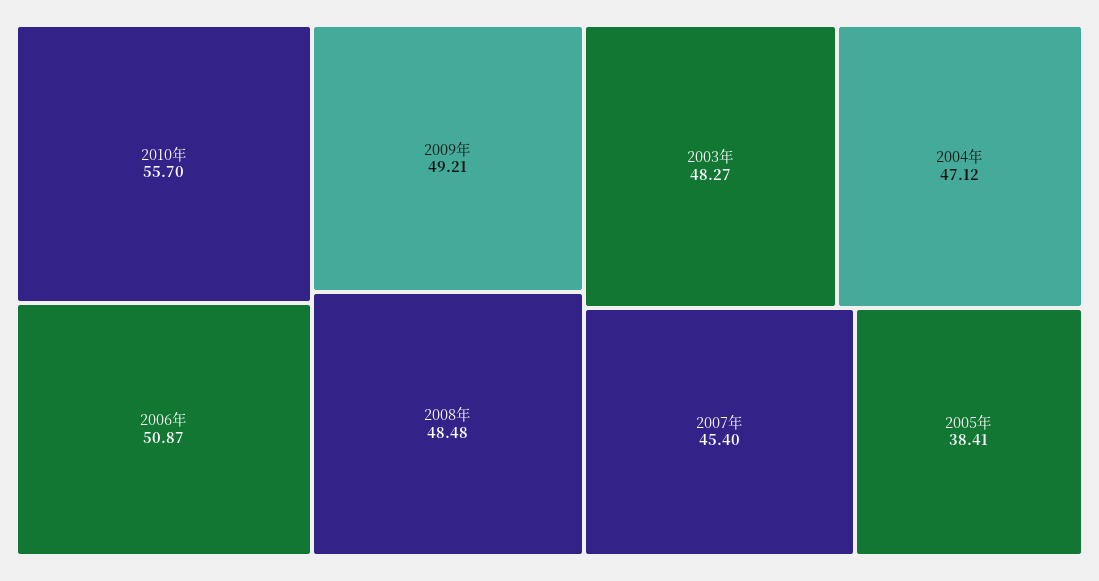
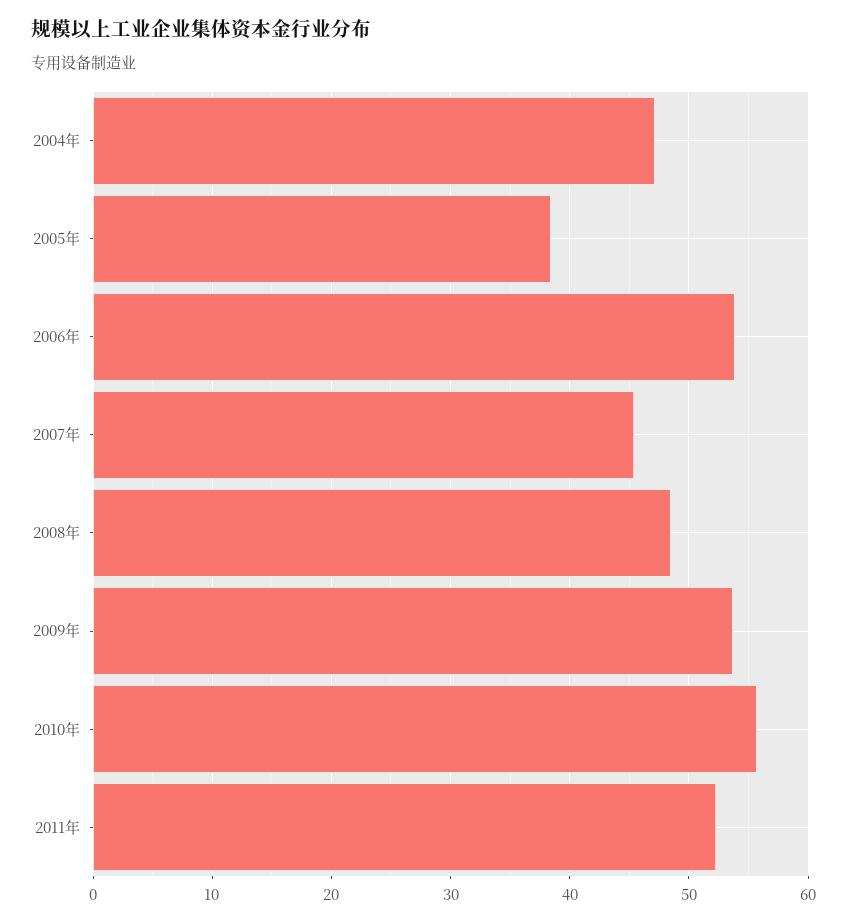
2006年: 50.87 -> 54
2009年: 49.21 -> 54
2003年: 48.27 -> none
2011年: none -> 52

